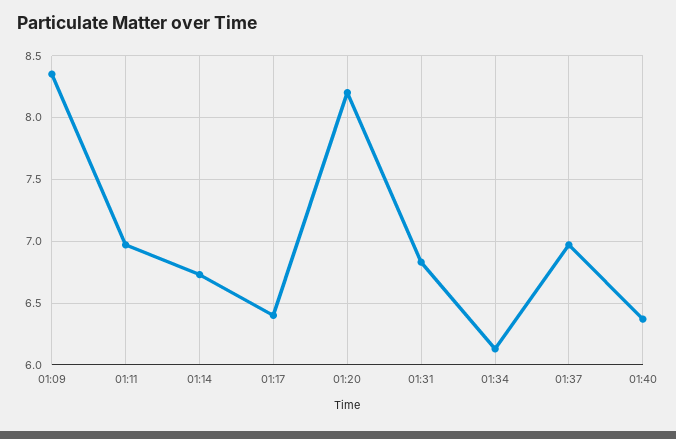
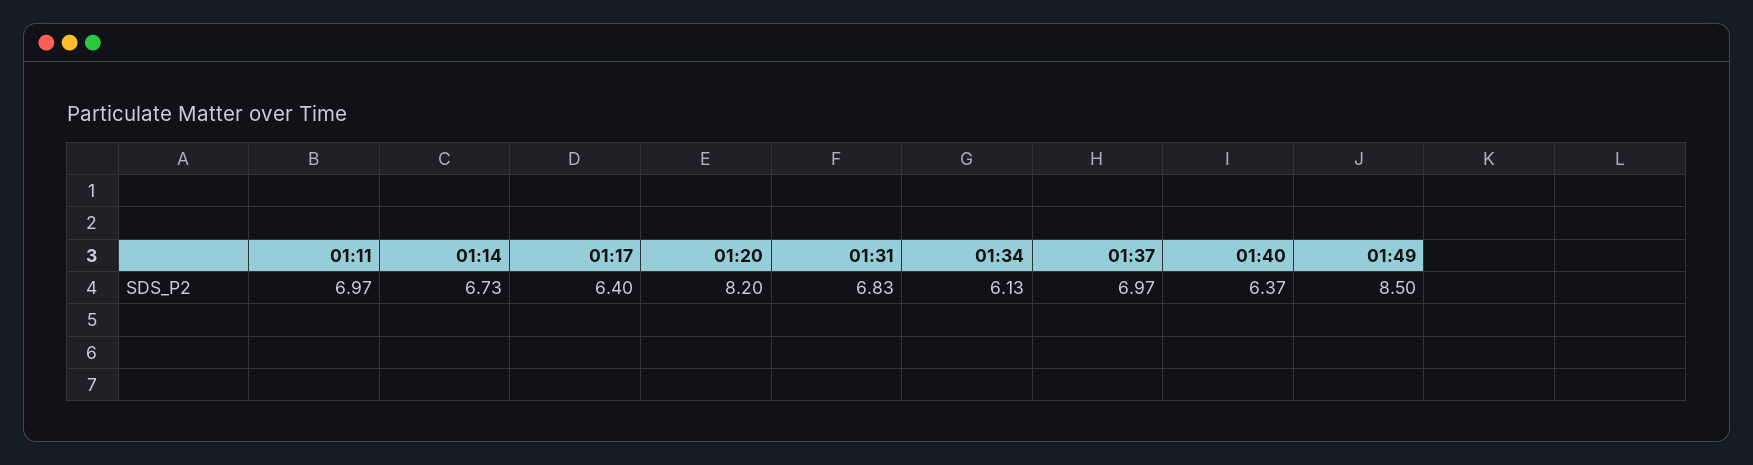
01:09: 8.35 -> none
01:49: none -> 8.5

